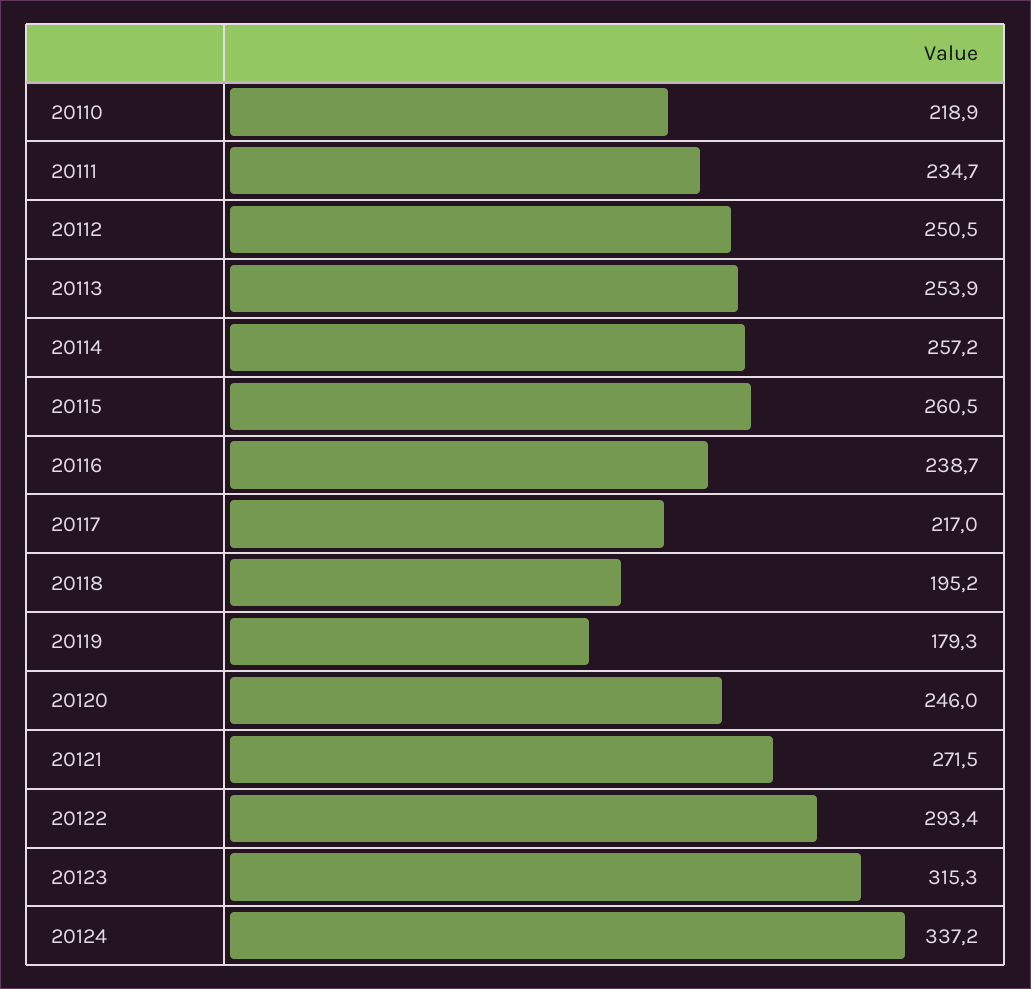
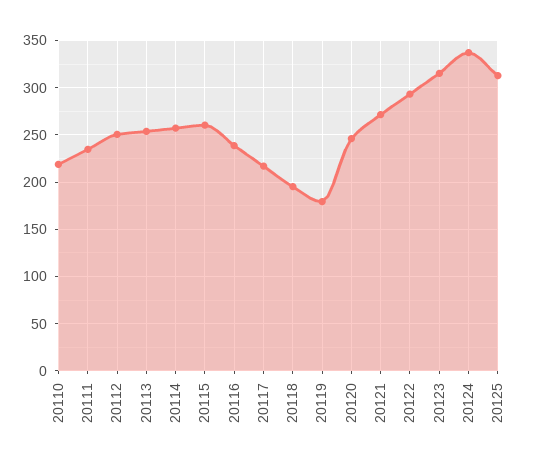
20125: none -> 310

